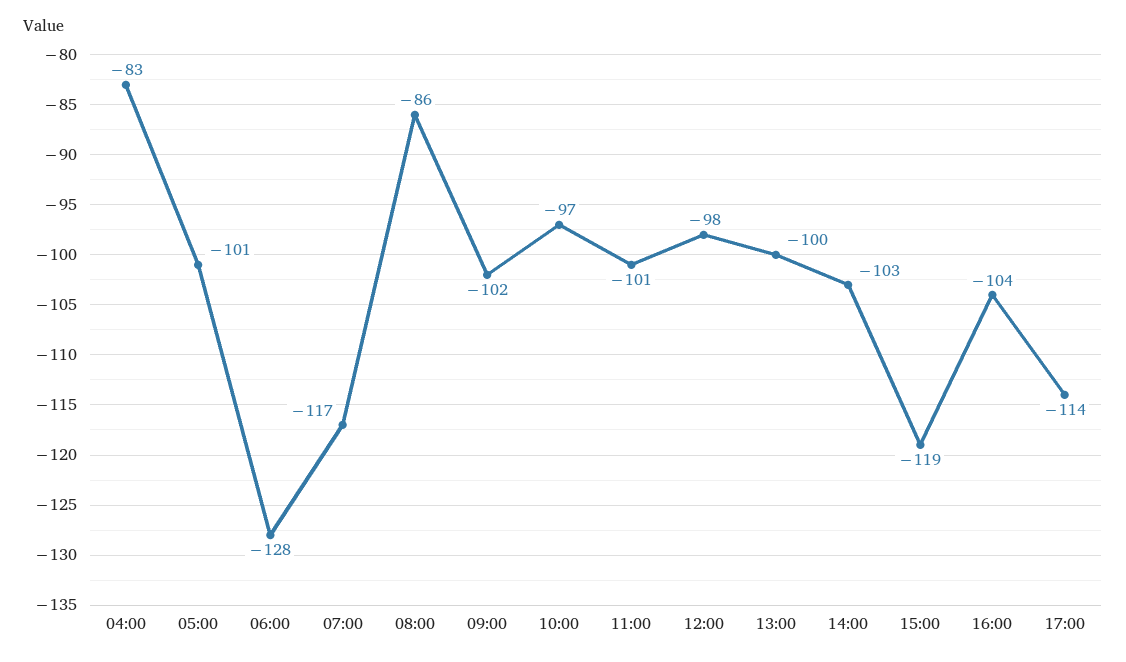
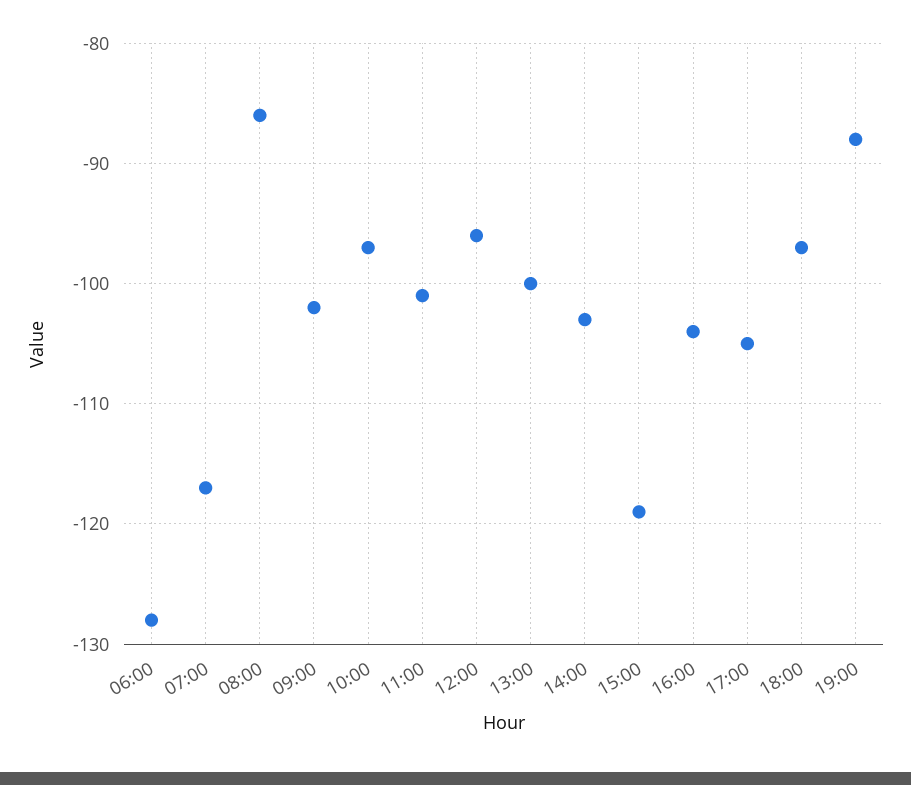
04:00: -83 -> none
05:00: -101 -> none
12:00: -98 -> -96
17:00: -114 -> -105
18:00: none -> -97
19:00: none -> -88

